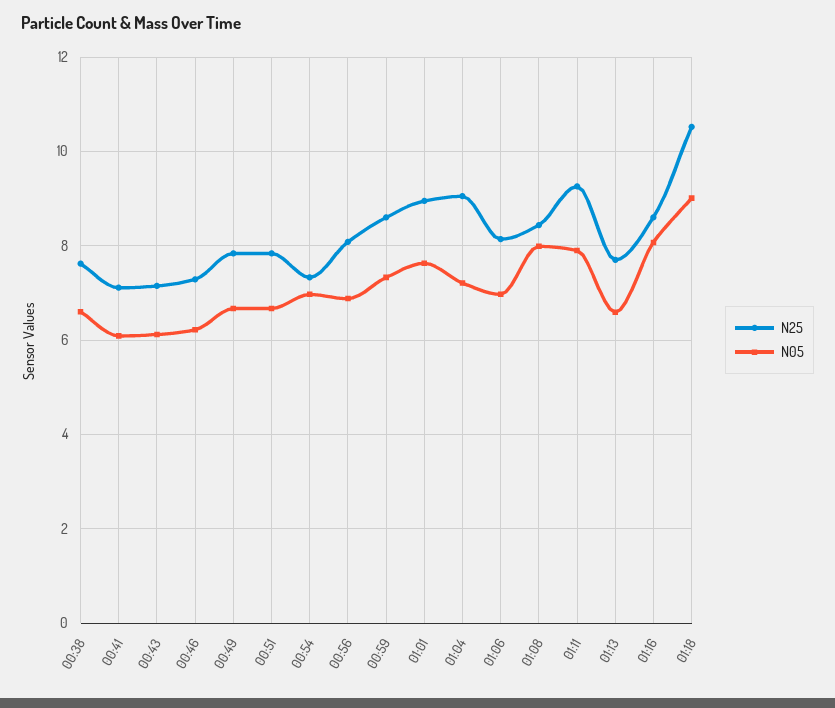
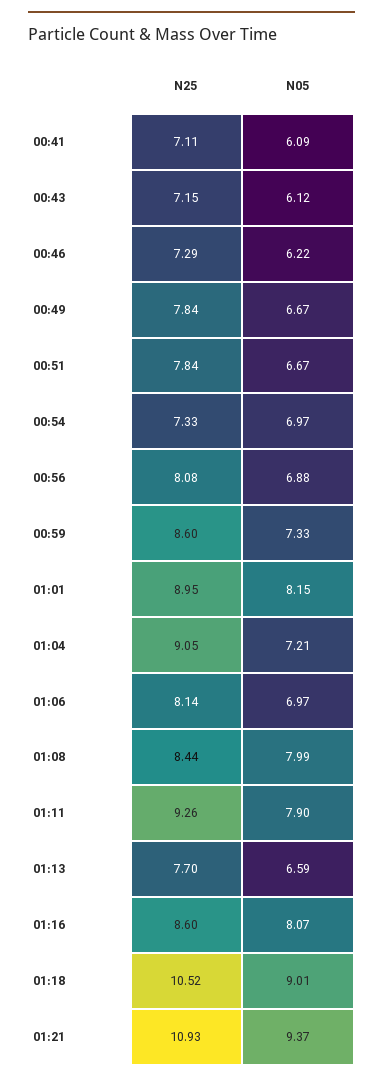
N25, 00:38: 7.6 -> none
N05, 00:38: 6.6 -> none
N05, 01:01: 7.6 -> 8.15
N25, 01:21: none -> 10.93
N05, 01:21: none -> 9.37

